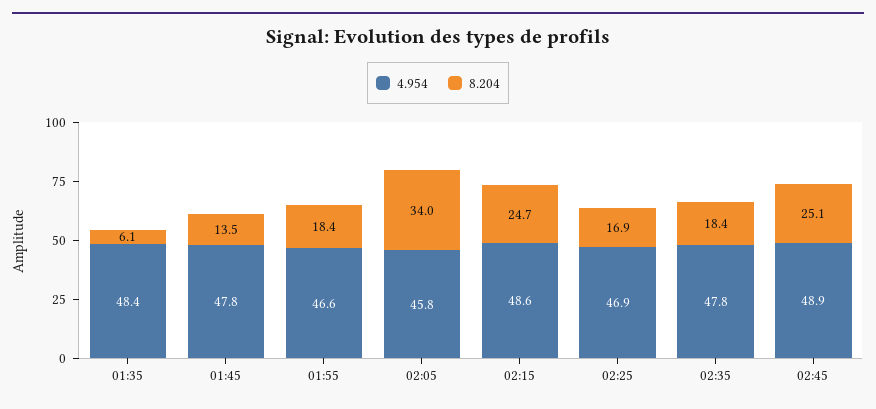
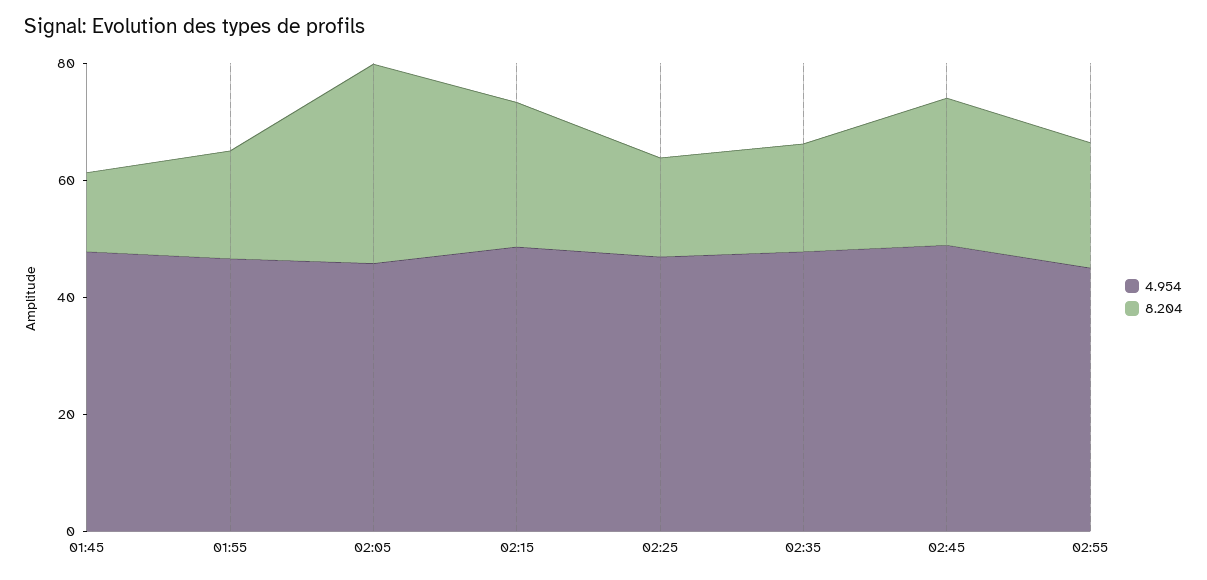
4.954, 01:35: 48.4 -> none
8.204, 01:35: 6.1 -> none
4.954, 02:55: none -> 45
8.204, 02:55: none -> 20

